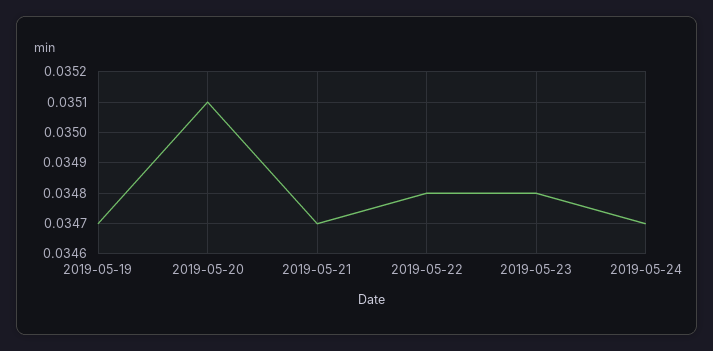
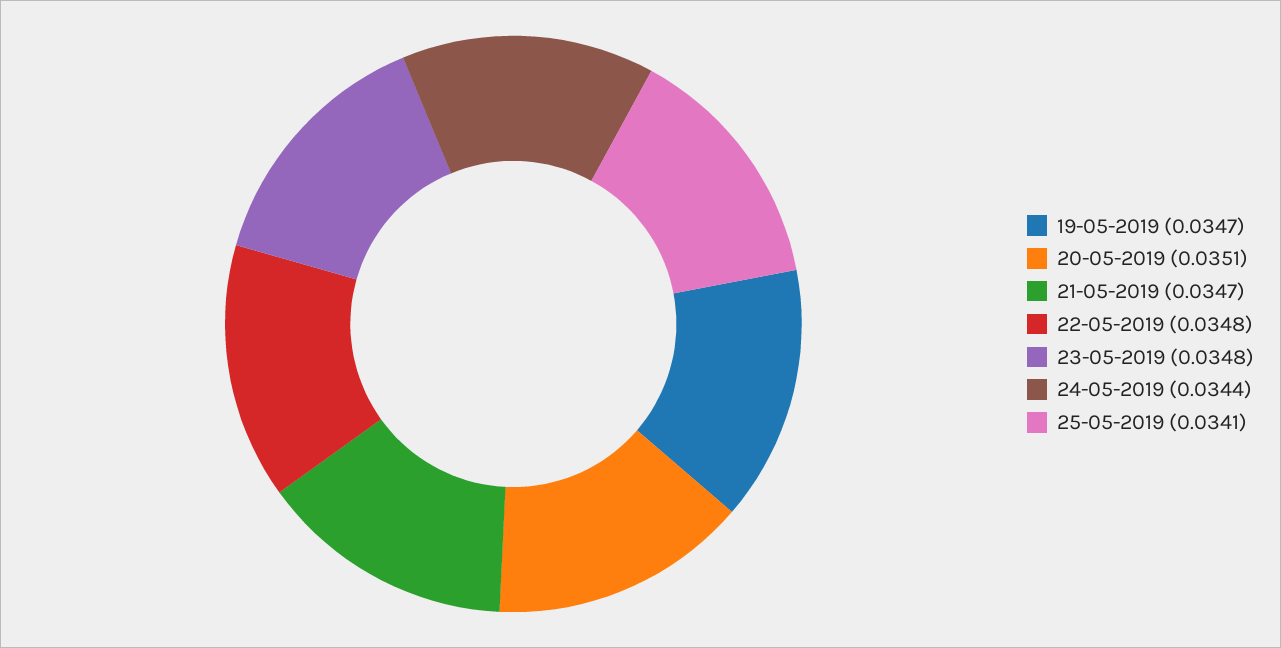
2019-05-24: 0.0347 -> 0.0344
25-05-2019: none -> 0.0341

